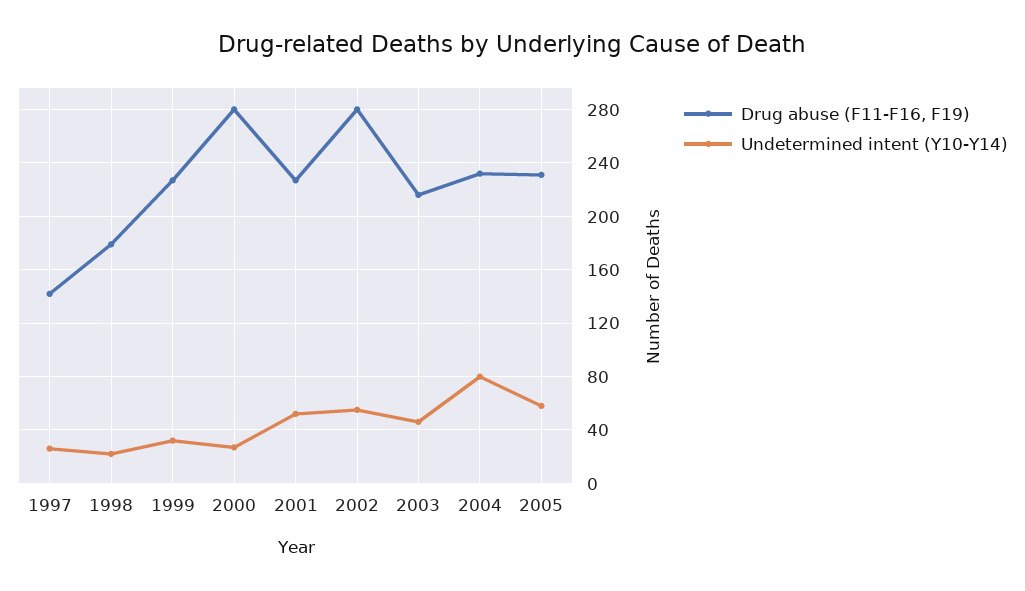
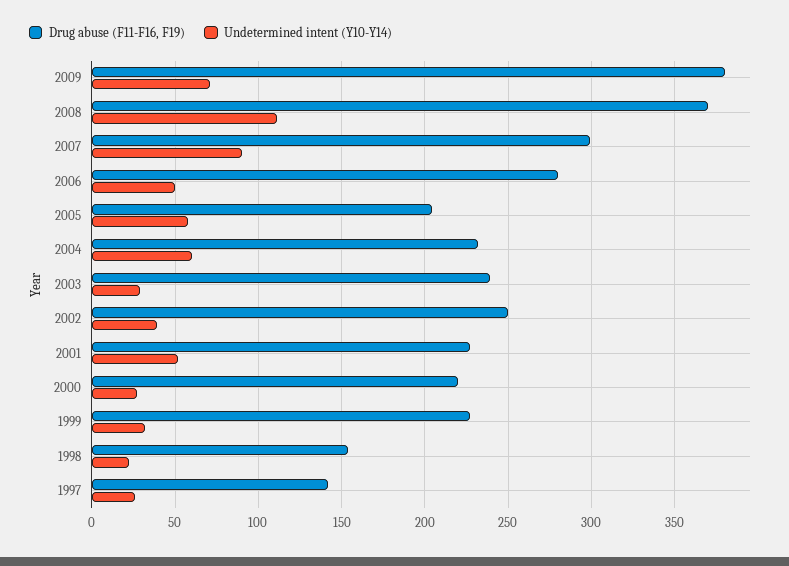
Drug abuse (F11-F16, F19), 1998: 180 -> 155
Drug abuse (F11-F16, F19), 2000: 280 -> 220
Drug abuse (F11-F16, F19), 2002: 280 -> 250
Undetermined intent (Y10-Y14), 2002: 55 -> 40
Drug abuse (F11-F16, F19), 2003: 215 -> 240
Undetermined intent (Y10-Y14), 2003: 45 -> 30
Undetermined intent (Y10-Y14), 2004: 80 -> 60
Drug abuse (F11-F16, F19), 2005: 230 -> 205
Drug abuse (F11-F16, F19), 2009: none -> 380
Undetermined intent (Y10-Y14), 2009: none -> 70
Drug abuse (F11-F16, F19), 2008: none -> 370
Undetermined intent (Y10-Y14), 2008: none -> 110
Drug abuse (F11-F16, F19), 2007: none -> 300
Undetermined intent (Y10-Y14), 2007: none -> 90
Drug abuse (F11-F16, F19), 2006: none -> 280
Undetermined intent (Y10-Y14), 2006: none -> 50

